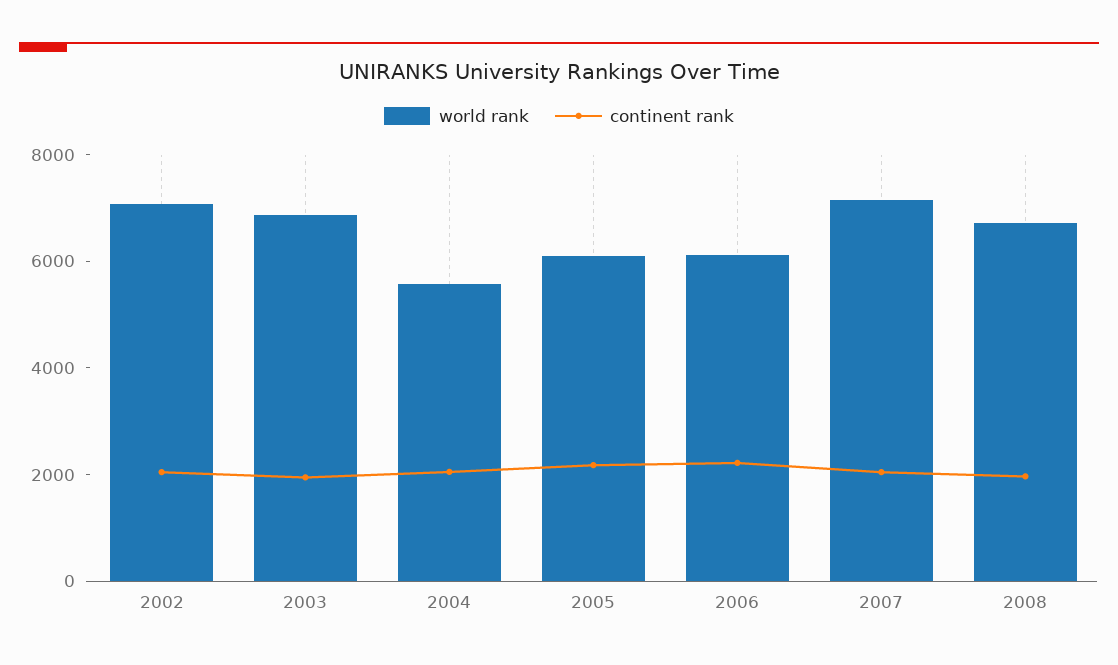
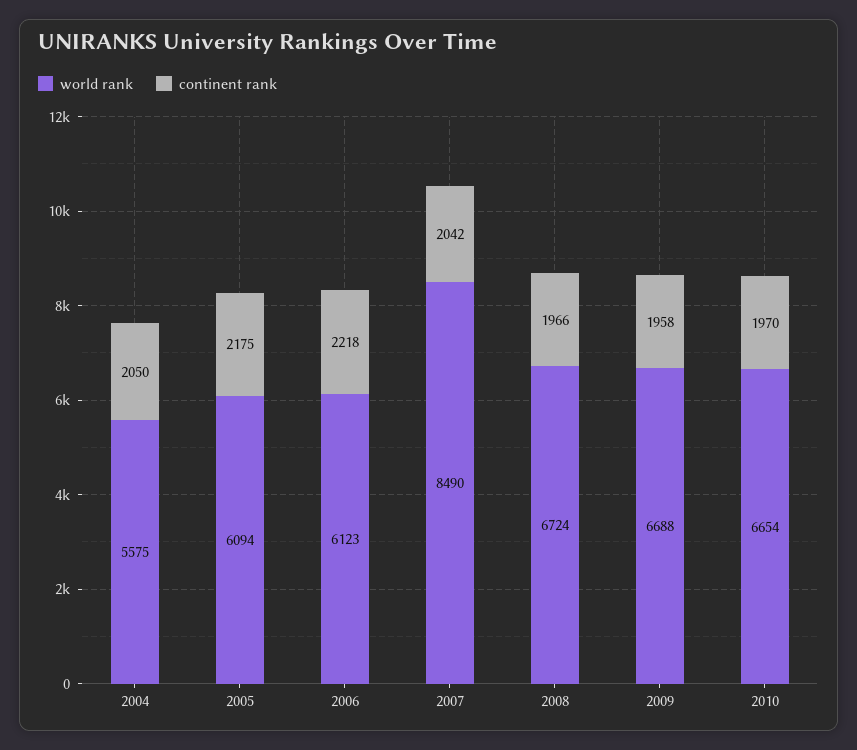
world rank, 2002: 7000 -> none
continent rank, 2002: 2000 -> none
world rank, 2003: 7000 -> none
continent rank, 2003: 2000 -> none
world rank, 2007: 7000 -> 8490
world rank, 2009: none -> 6688
continent rank, 2009: none -> 1958
world rank, 2010: none -> 6654
continent rank, 2010: none -> 1970

